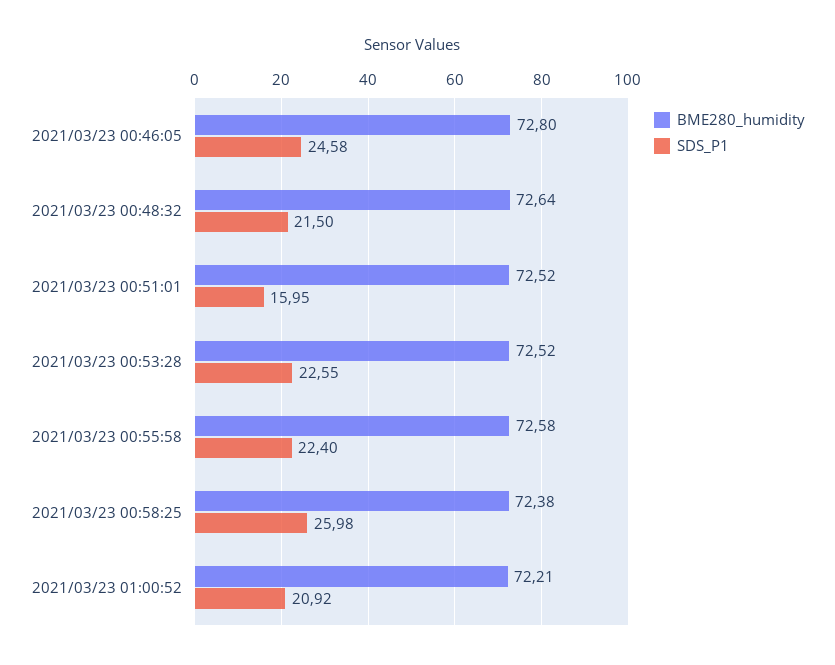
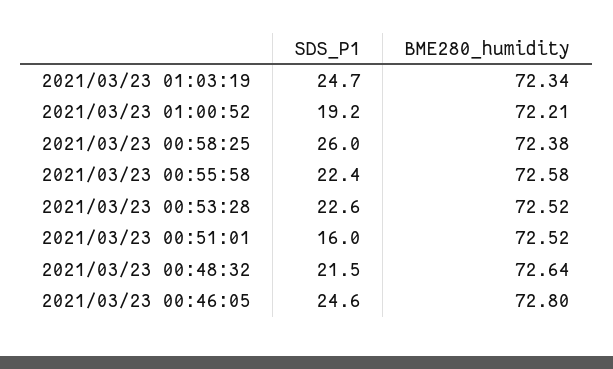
SDS_P1, 2021/03/23 01:00:52: 20.92 -> 19.2
SDS_P1, 2021/03/23 01:03:19: none -> 24.7
BME280_humidity, 2021/03/23 01:03:19: none -> 72.34

